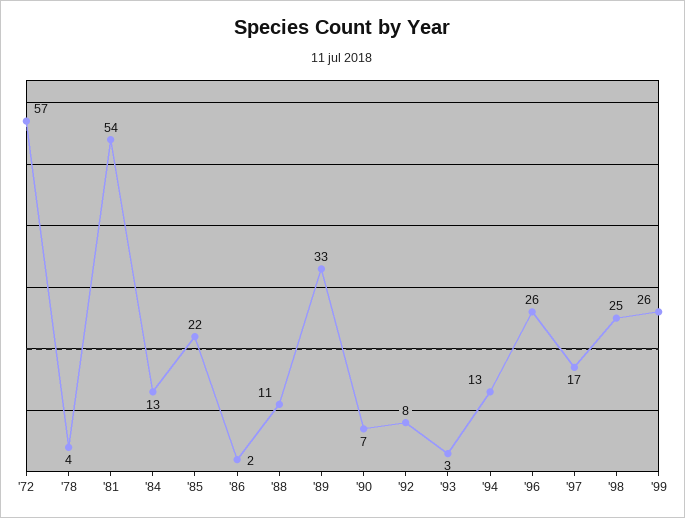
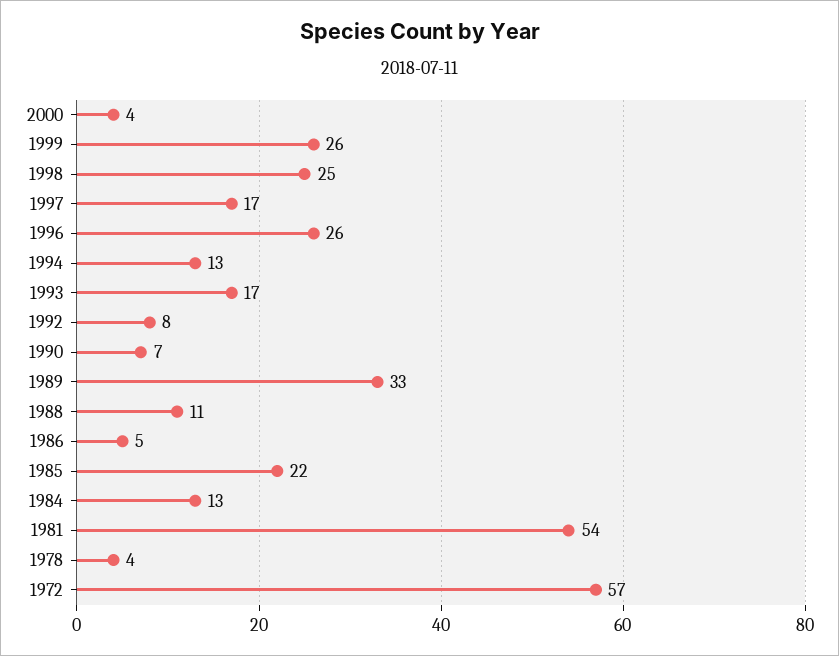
'86: 2 -> 5
'93: 3 -> 17
2000: none -> 4

